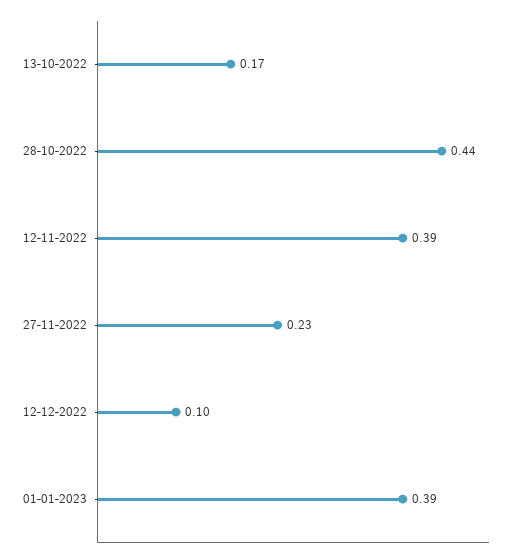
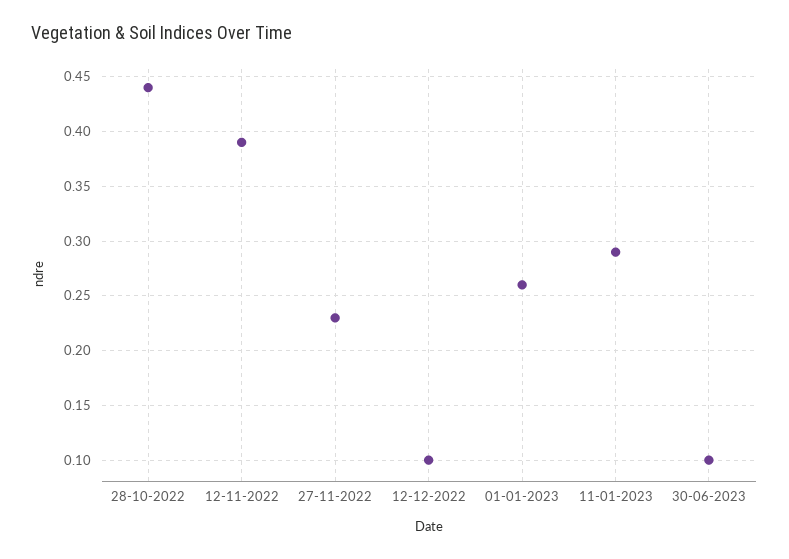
13-10-2022: 0.17 -> none
01-01-2023: 0.39 -> 0.26
11-01-2023: none -> 0.29
30-06-2023: none -> 0.1

